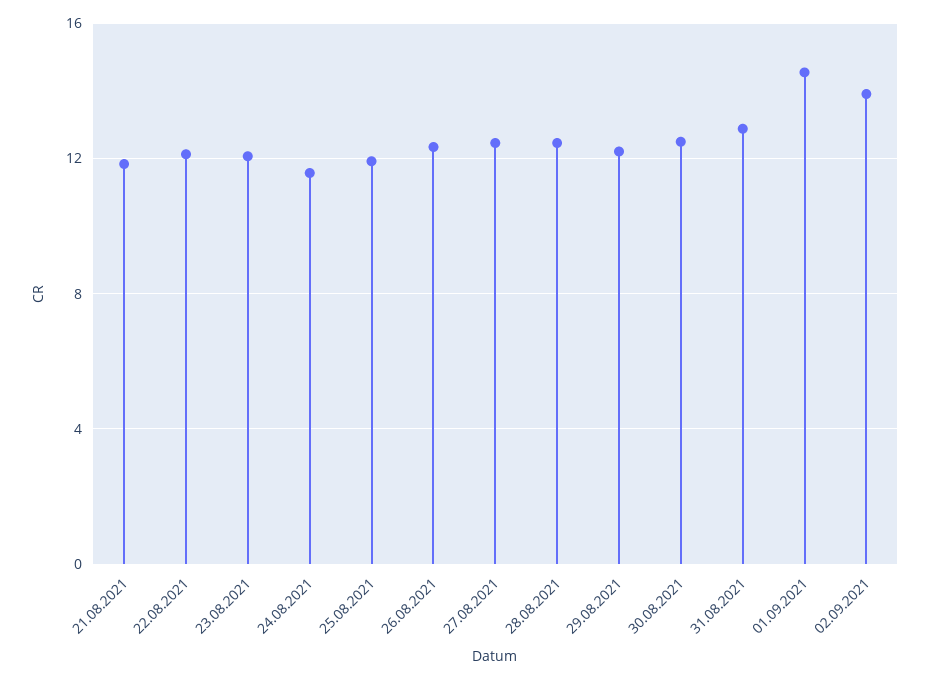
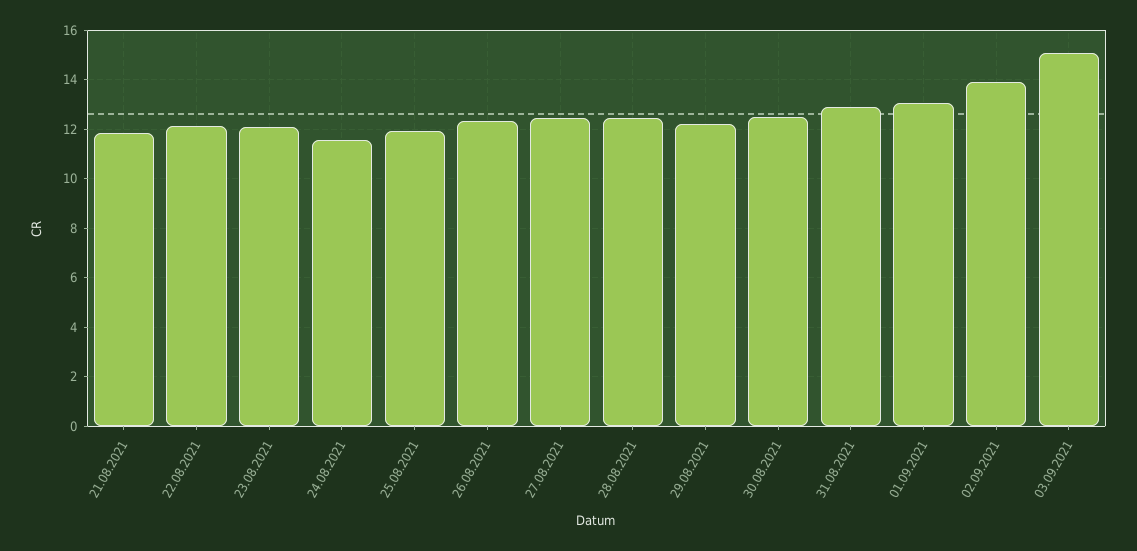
01.09.2021: 14.5 -> 13
03.09.2021: none -> 15

